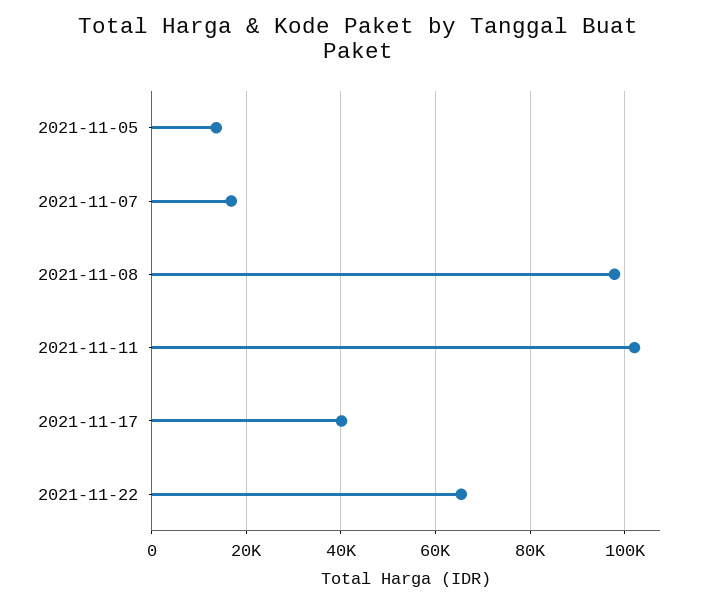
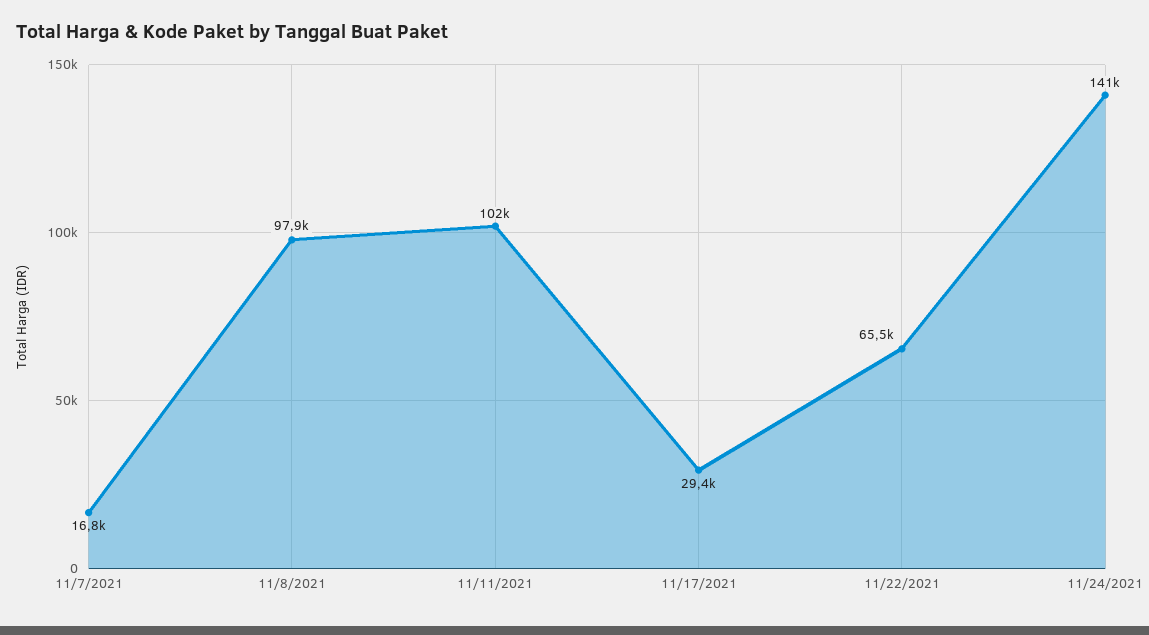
2021-11-05: 14000 -> none
2021-11-17: 40000 -> 29400
11/24/2021: none -> 141000

